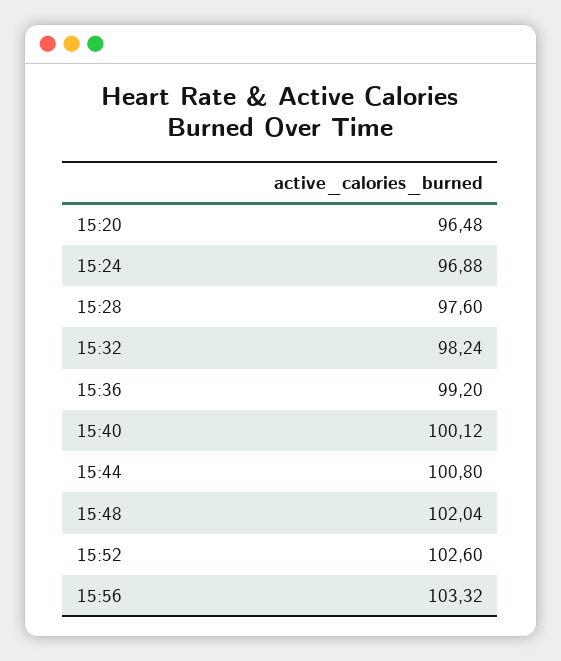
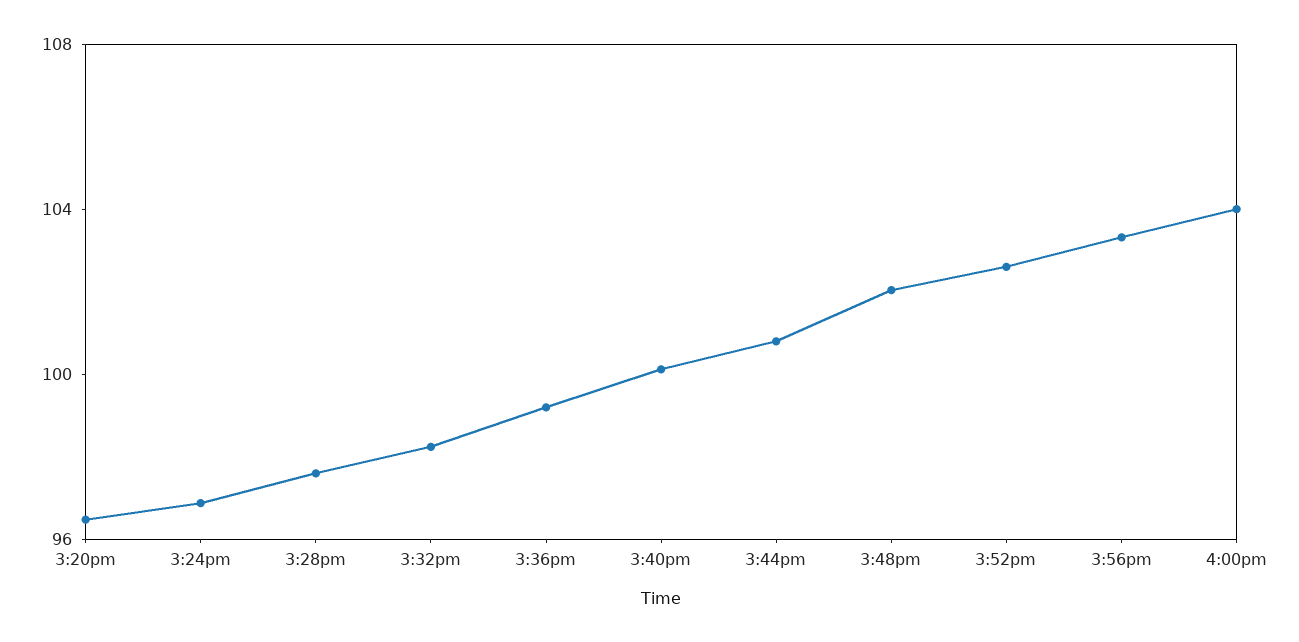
4:00pm: none -> 104

